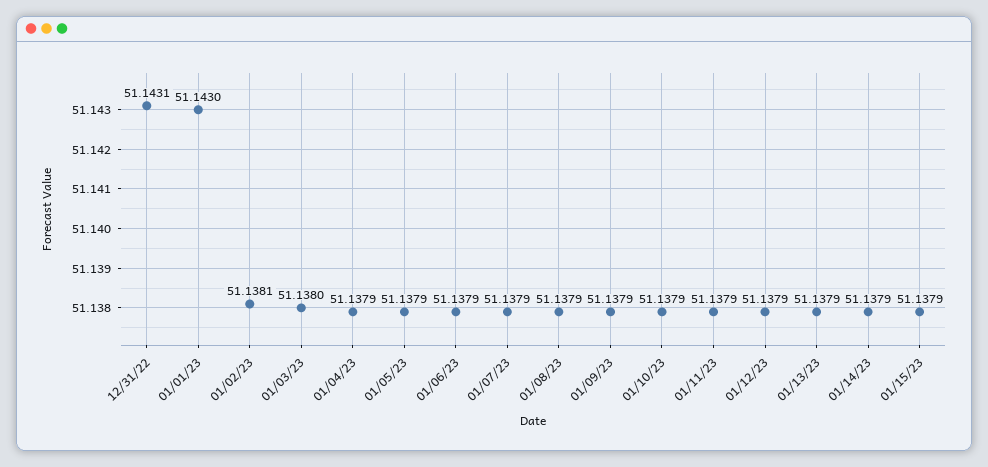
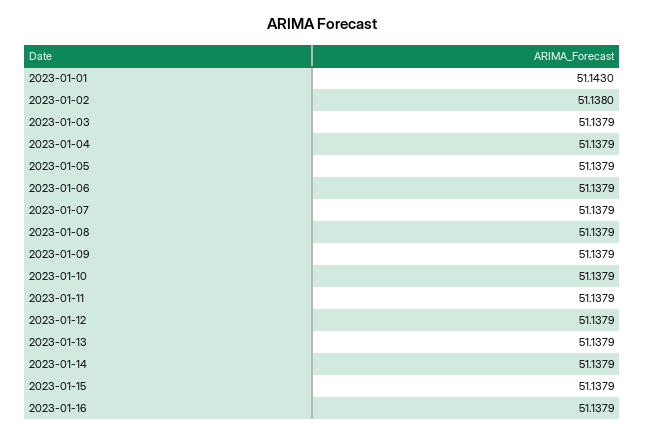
12/31/22: 51.1431 -> none
01/02/23: 51.1381 -> 51.138
01/03/23: 51.138 -> 51.1379
2023-01-16: none -> 51.1379

